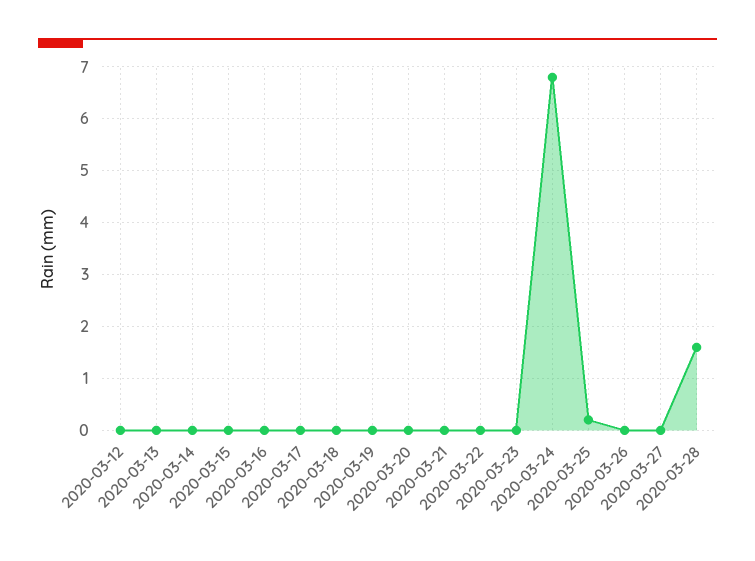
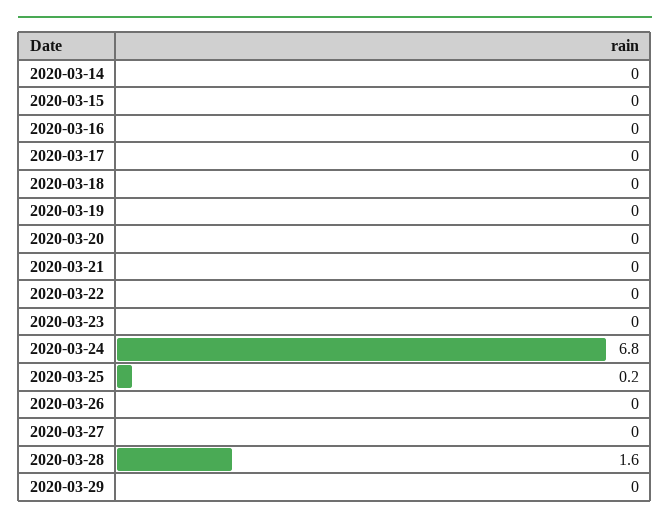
2020-03-12: 0 -> none
2020-03-13: 0 -> none
2020-03-29: none -> 0

